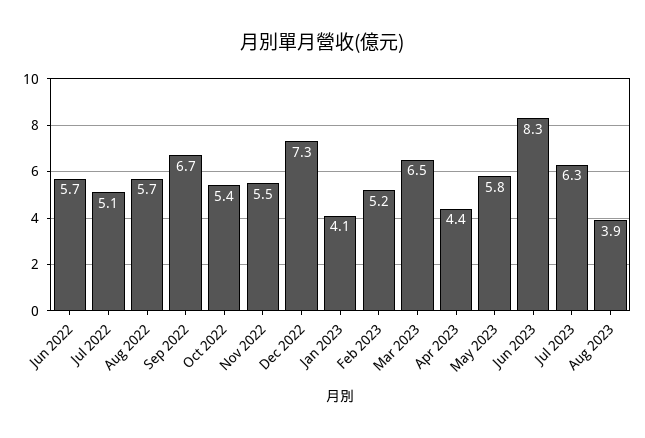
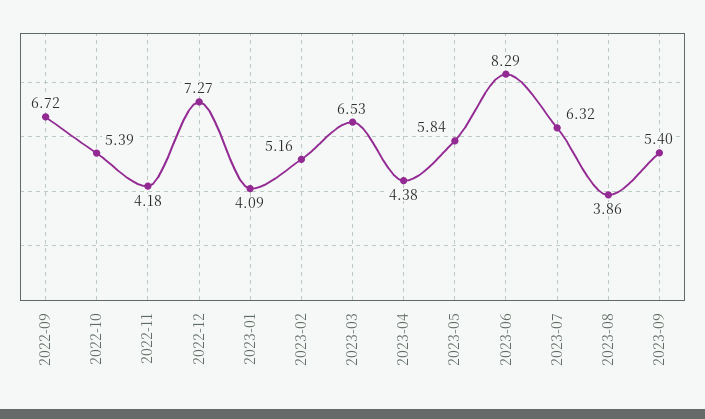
Jun 2022: 5.7 -> none
Jul 2022: 5.1 -> none
Aug 2022: 5.7 -> none
Nov 2022: 5.5 -> 4.18
2023-09: none -> 5.4

